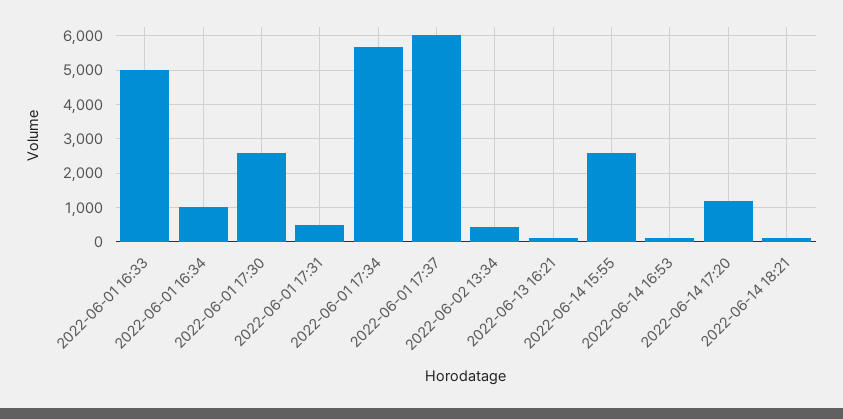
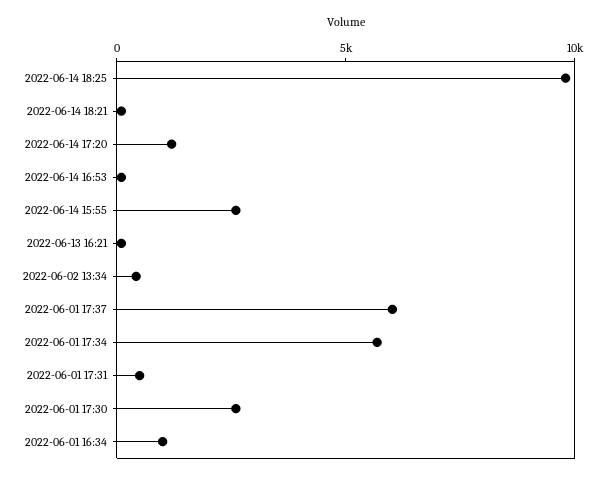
2022-06-01 16:33: 5000 -> none
2022-06-14 18:25: none -> 10000

